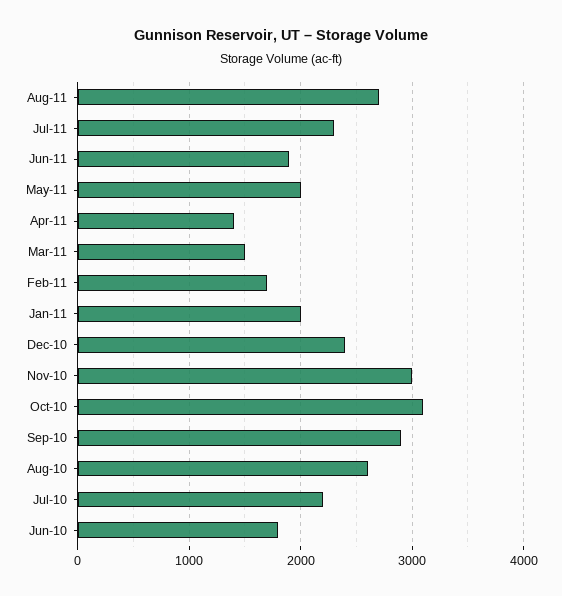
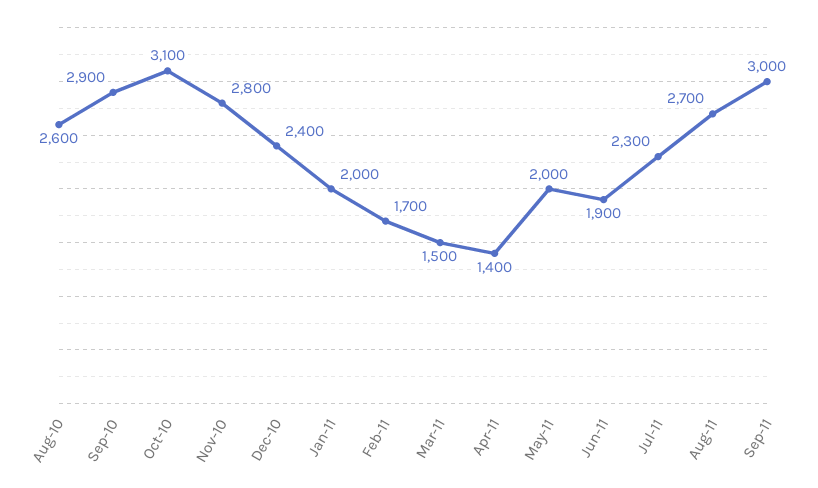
Nov-10: 3000 -> 2800
Jul-10: 2200 -> none
Jun-10: 1800 -> none
Sep-11: none -> 3000

